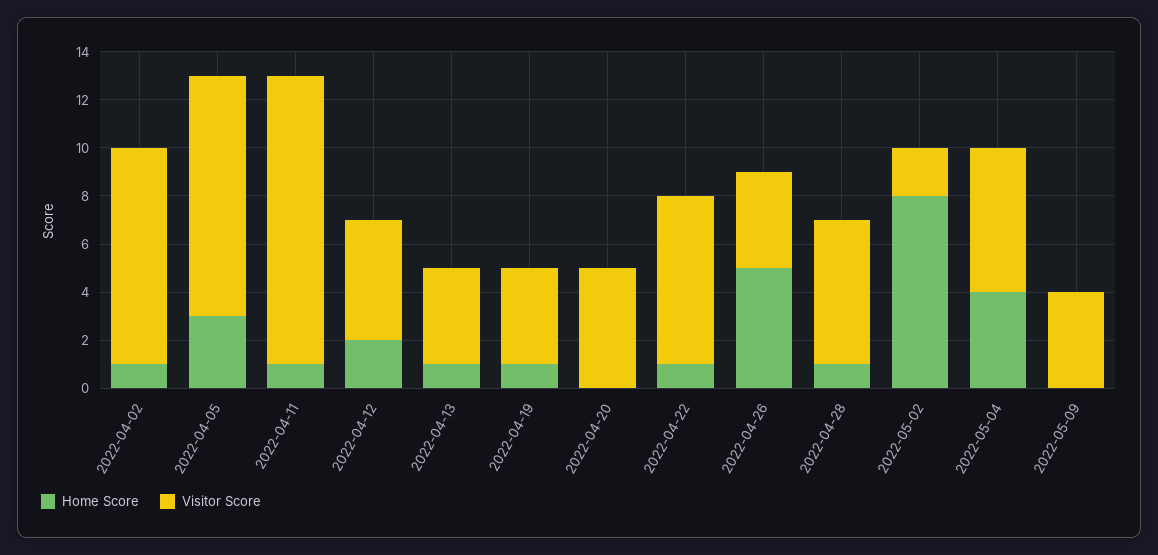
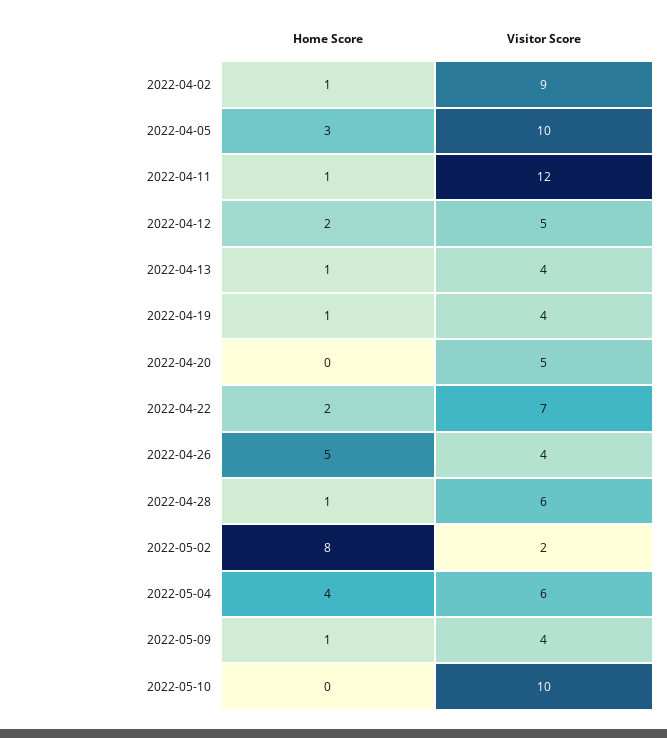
Home Score, 2022-04-22: 1 -> 2
Home Score, 2022-05-09: 0 -> 1
Home Score, 2022-05-10: none -> 0
Visitor Score, 2022-05-10: none -> 10

